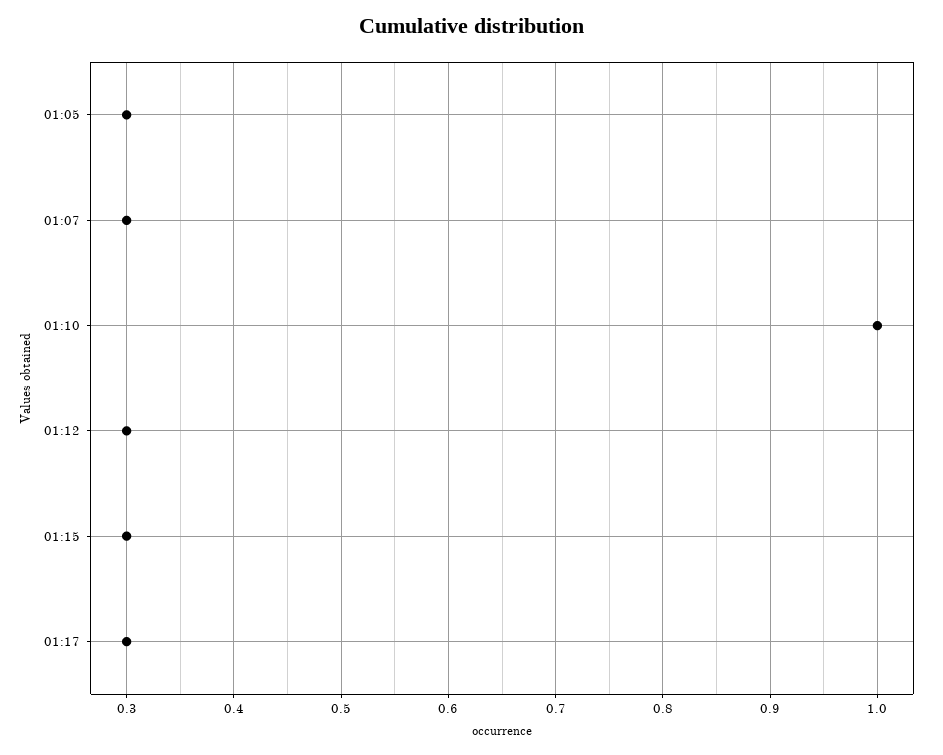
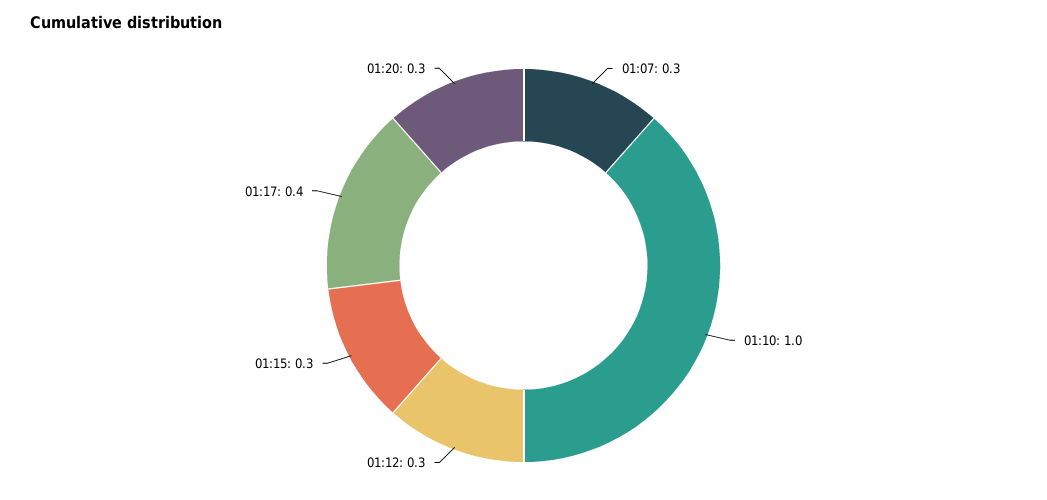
01:05: 0.3 -> none
01:17: 0.3 -> 0.4
01:20: none -> 0.3

